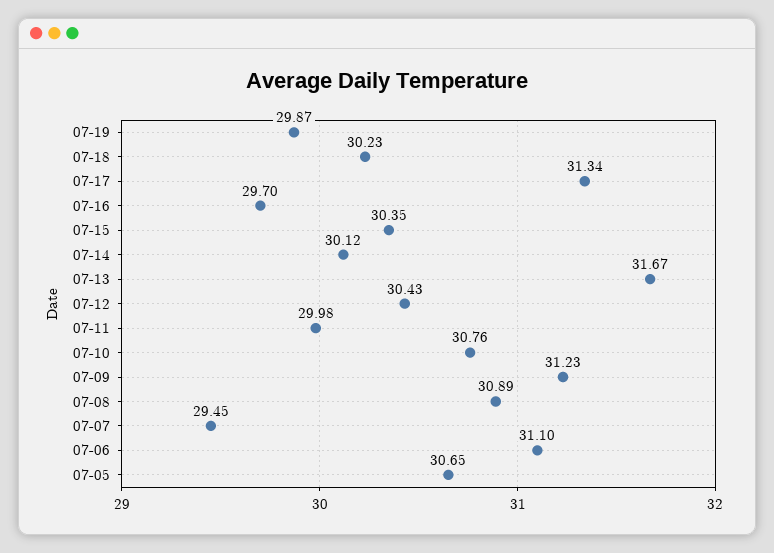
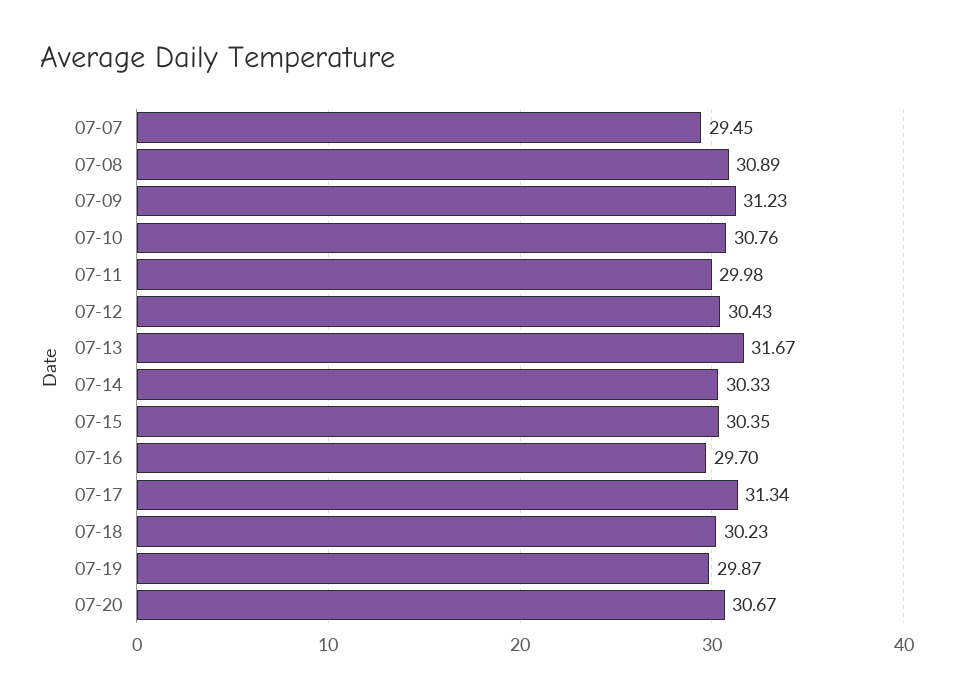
07-14: 30.12 -> 30.33
07-06: 31.1 -> none
07-05: 30.65 -> none
07-20: none -> 30.67

